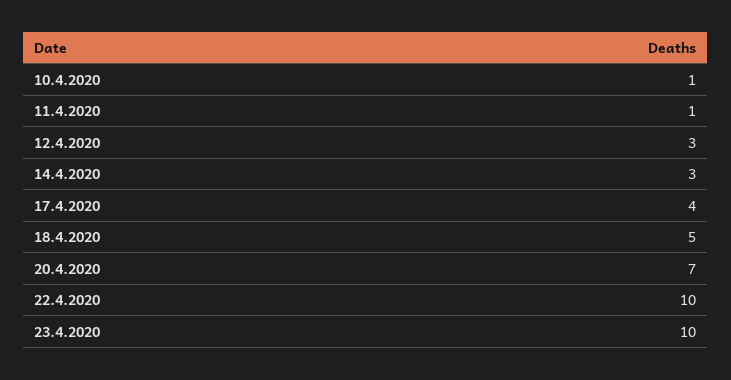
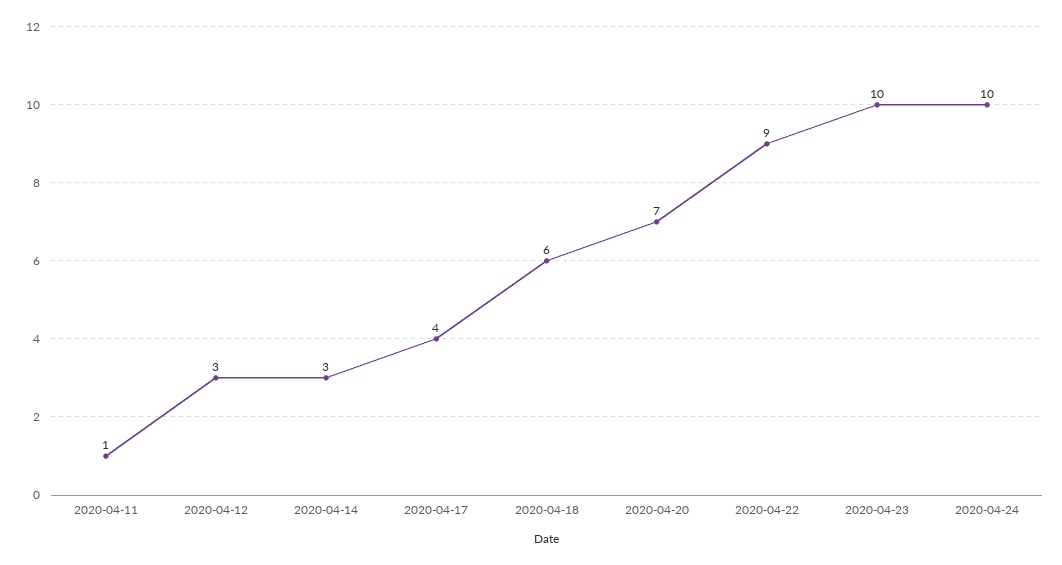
10.4.2020: 1 -> none
18.4.2020: 5 -> 6
22.4.2020: 10 -> 9
2020-04-24: none -> 10

